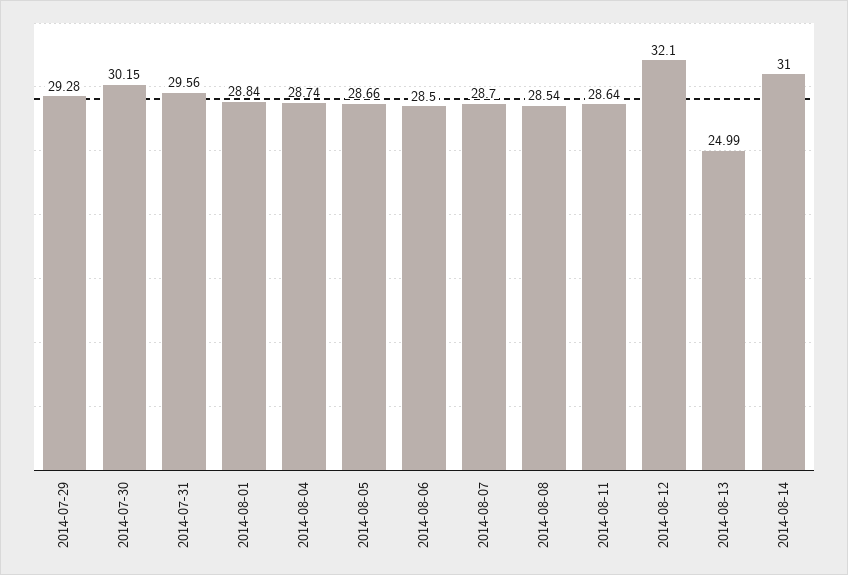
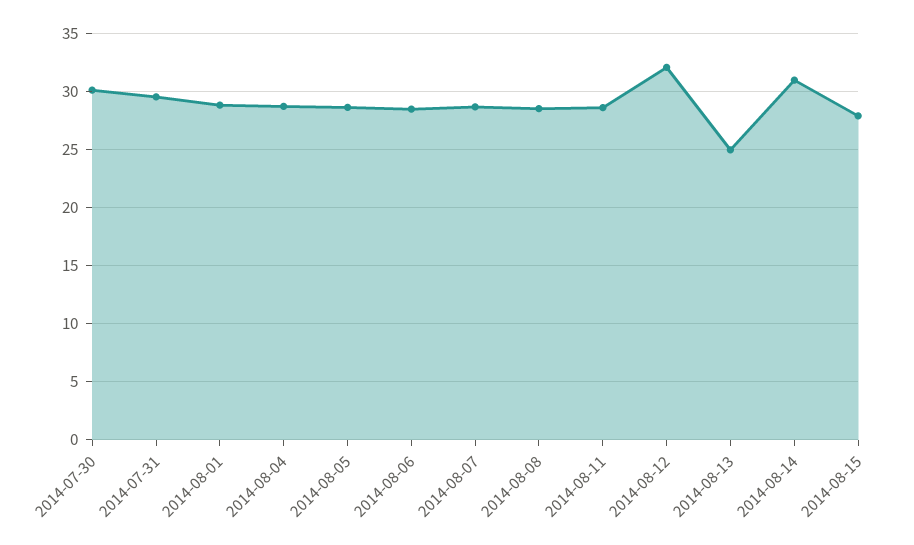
2014-07-29: 29.28 -> none
2014-08-15: none -> 28

